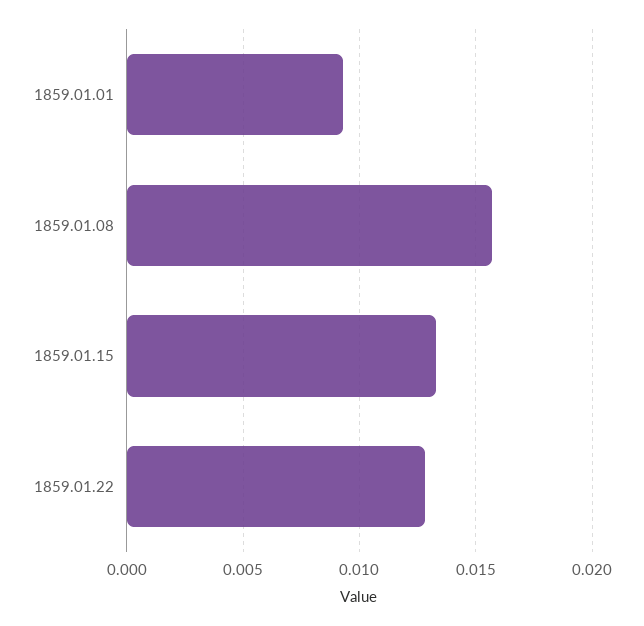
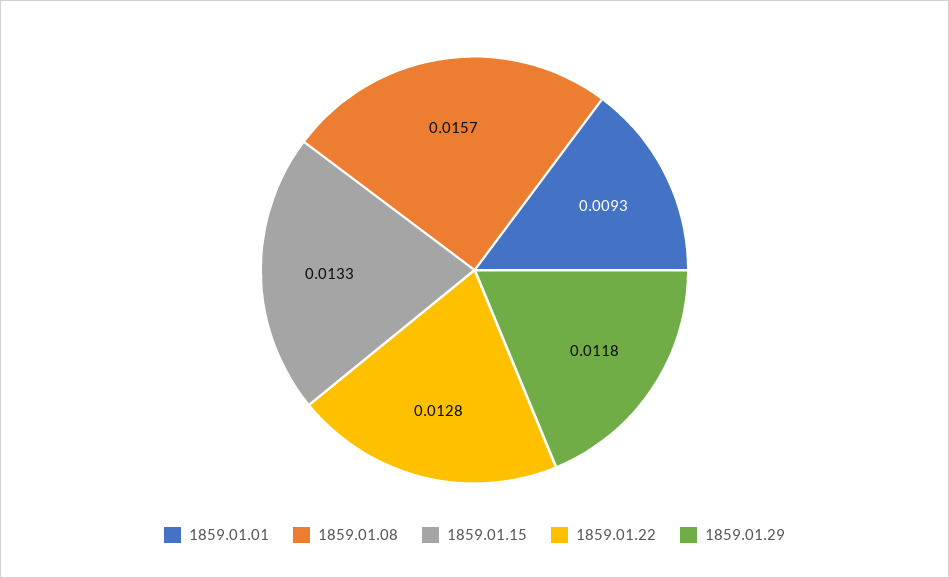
1859.01.29: none -> 0.0118

